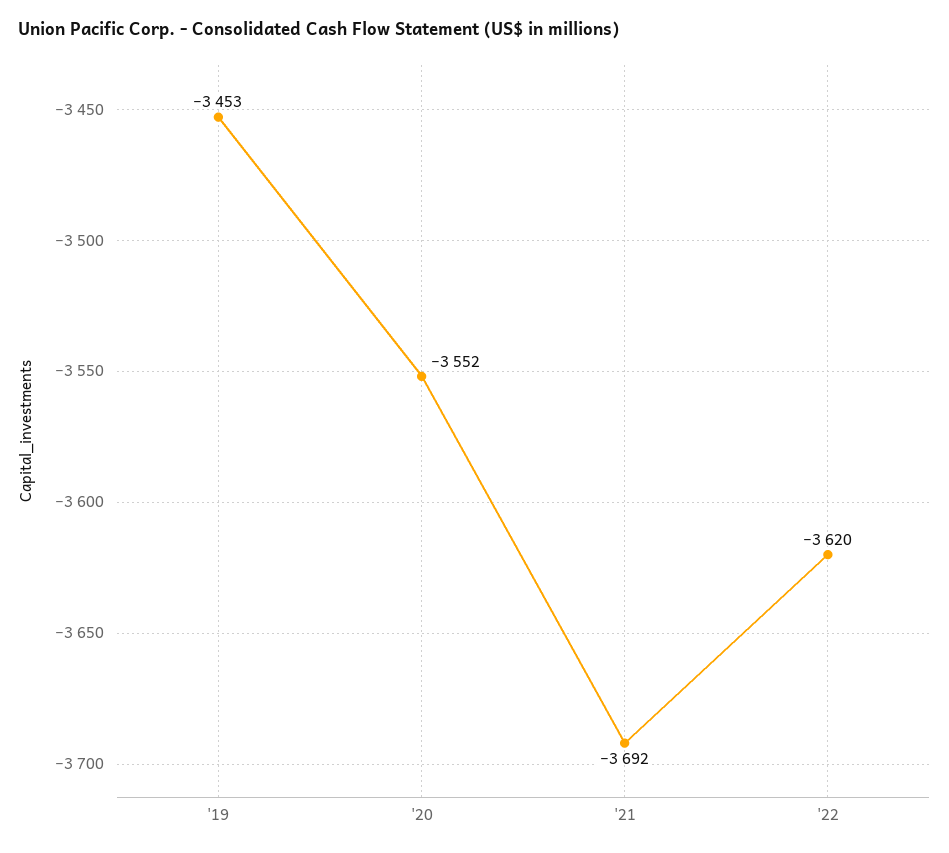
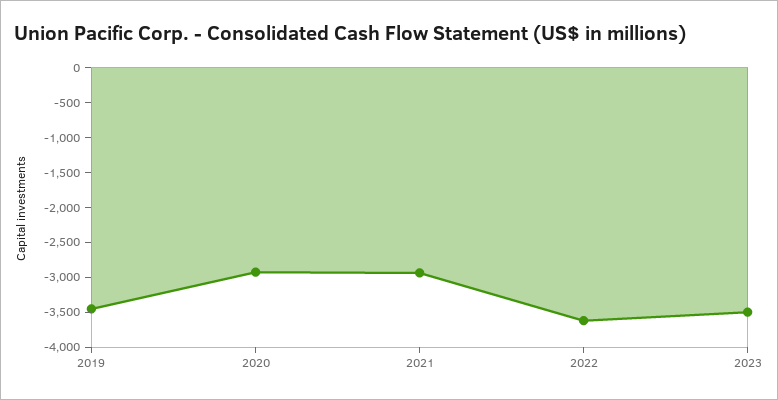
'20: -3552 -> -3000
'21: -3692 -> -3000
2023: none -> -3500

